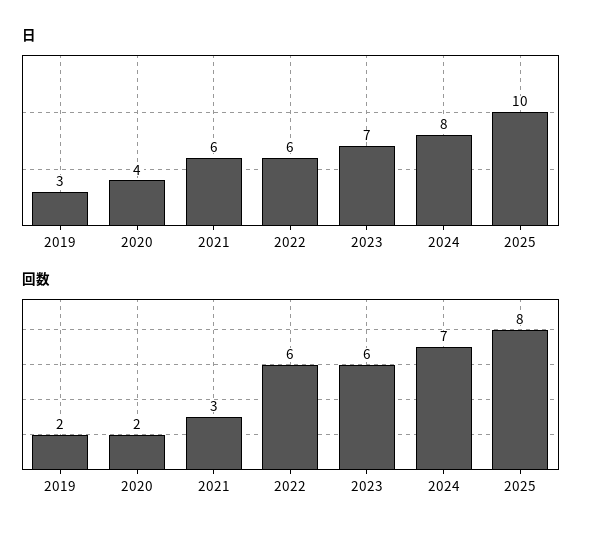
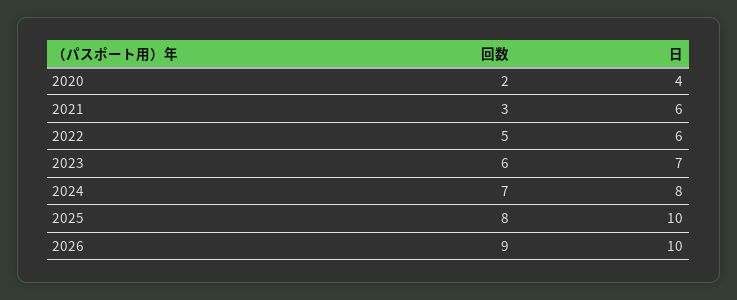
日, 2019: 3 -> none
回数, 2019: 2 -> none
回数, 2022: 6 -> 5
回数, 2026: none -> 9
日, 2026: none -> 10

